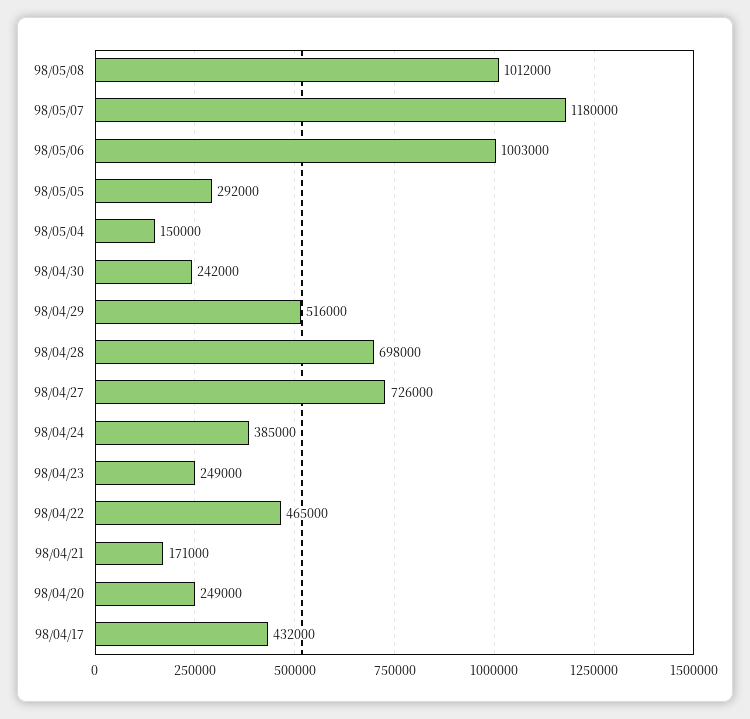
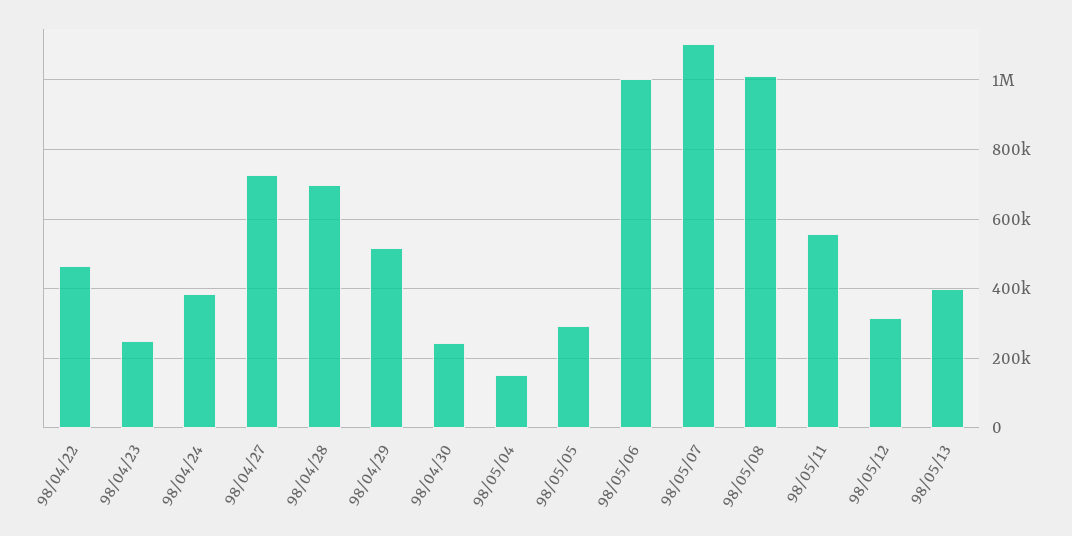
98/05/07: 1180000 -> 1100000
98/04/21: 171000 -> none
98/04/20: 249000 -> none
98/04/17: 432000 -> none
98/05/11: none -> 560000
98/05/12: none -> 320000
98/05/13: none -> 400000

